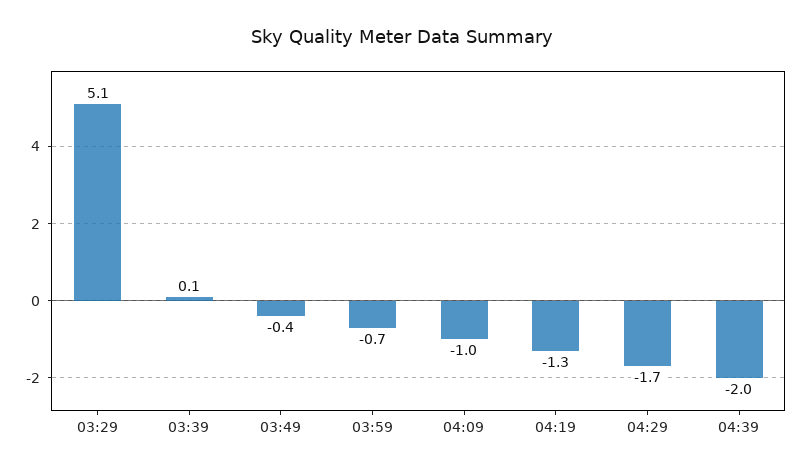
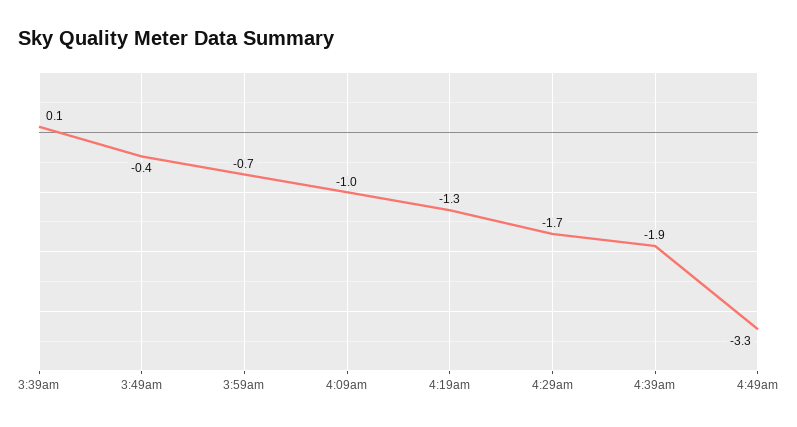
03:29: 5.1 -> none
04:39: -2 -> -1.9
4:49am: none -> -3.3

